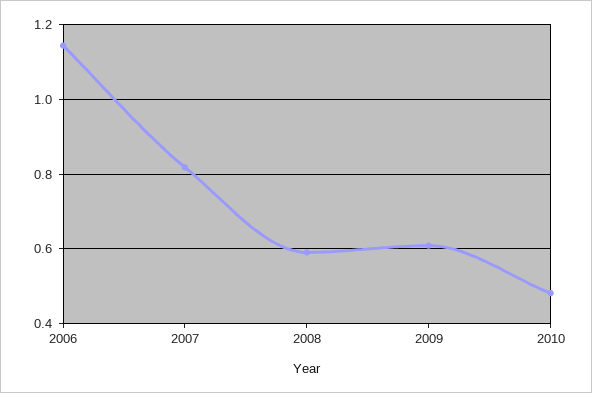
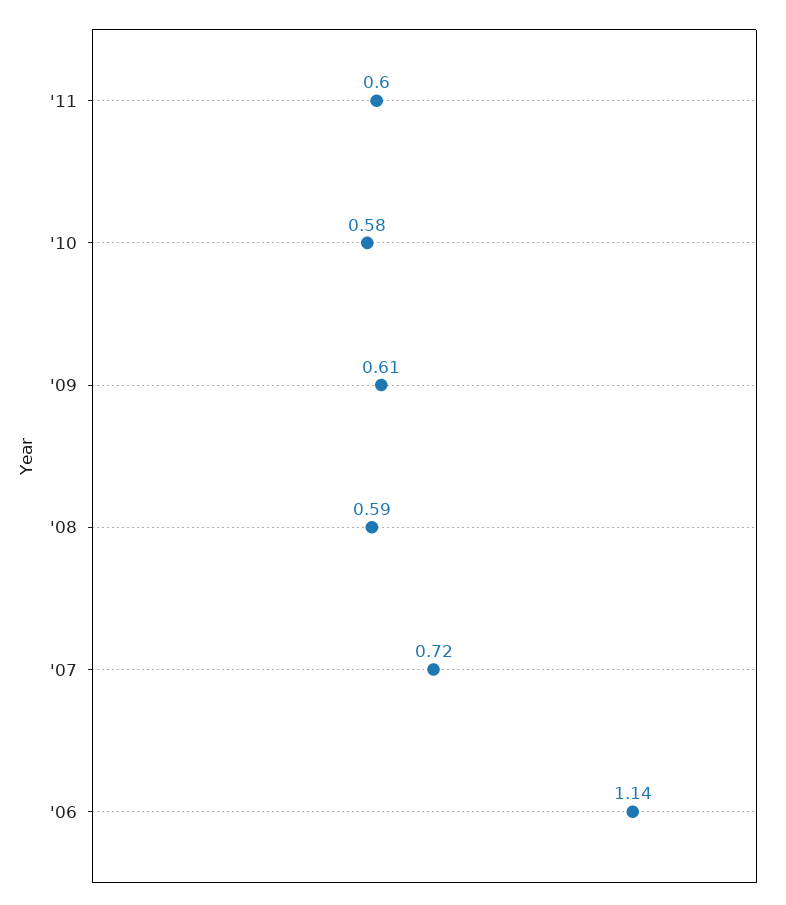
2007: 0.82 -> 0.72
2010: 0.48 -> 0.58
'11: none -> 0.6

